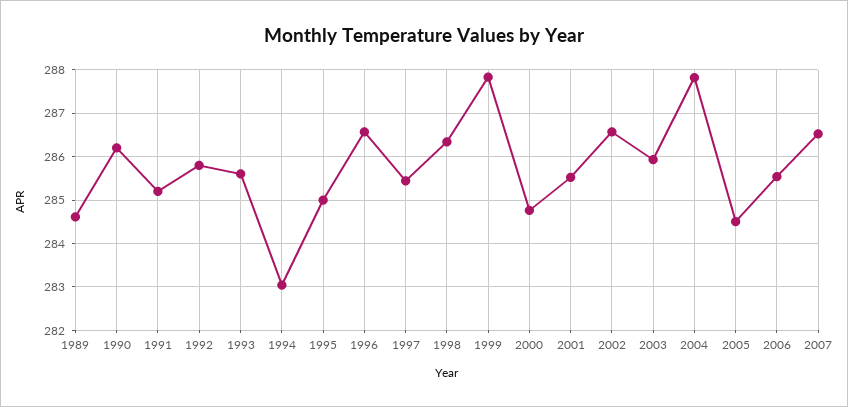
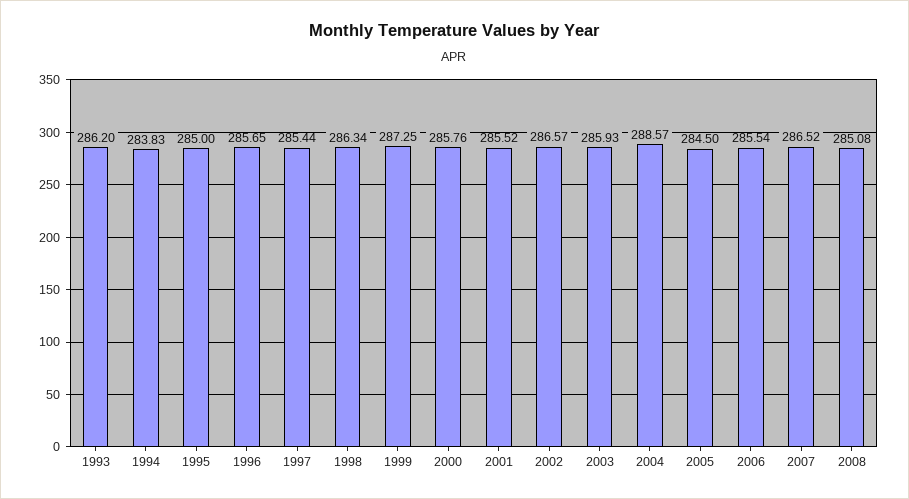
1989: 284.6 -> none
1990: 286.2 -> none
1991: 285.2 -> none
1992: 285.8 -> none
1993: 285.6 -> 286.2
1994: 283 -> 283.83
1996: 286.6 -> 285.65
1999: 287.8 -> 287.25
2000: 284.8 -> 285.76
2004: 287.8 -> 288.57
2008: none -> 285.08

